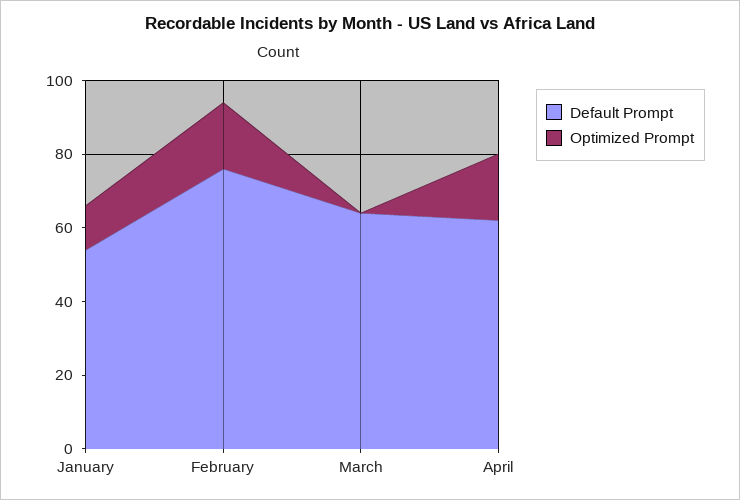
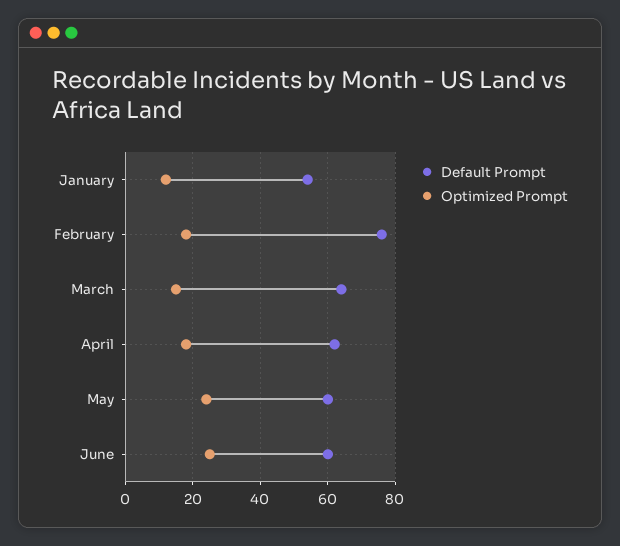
Optimized Prompt, March: 0 -> 15
Default Prompt, May: none -> 60
Optimized Prompt, May: none -> 25
Default Prompt, June: none -> 60
Optimized Prompt, June: none -> 25

